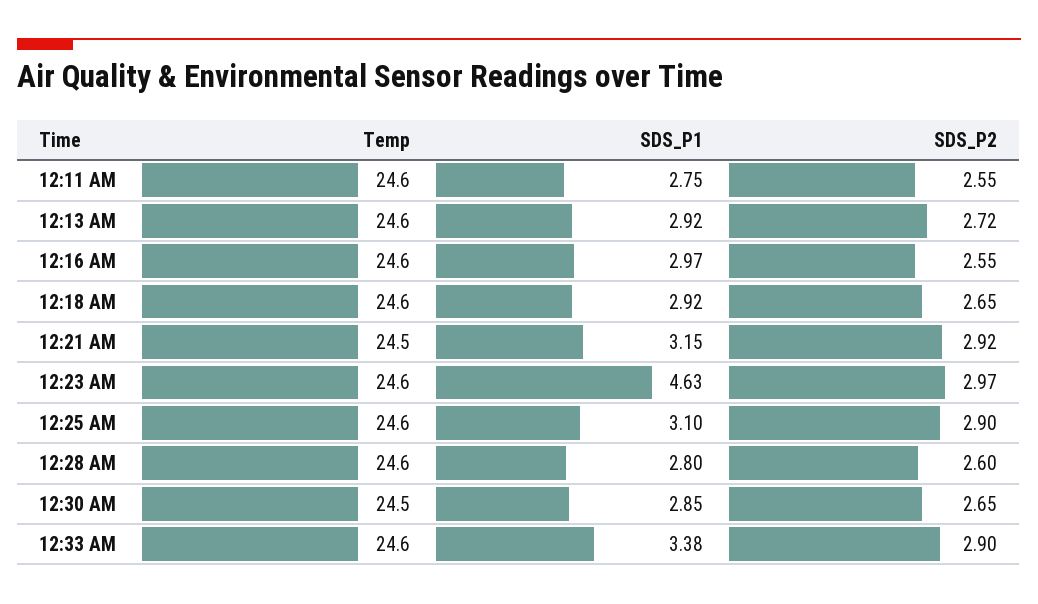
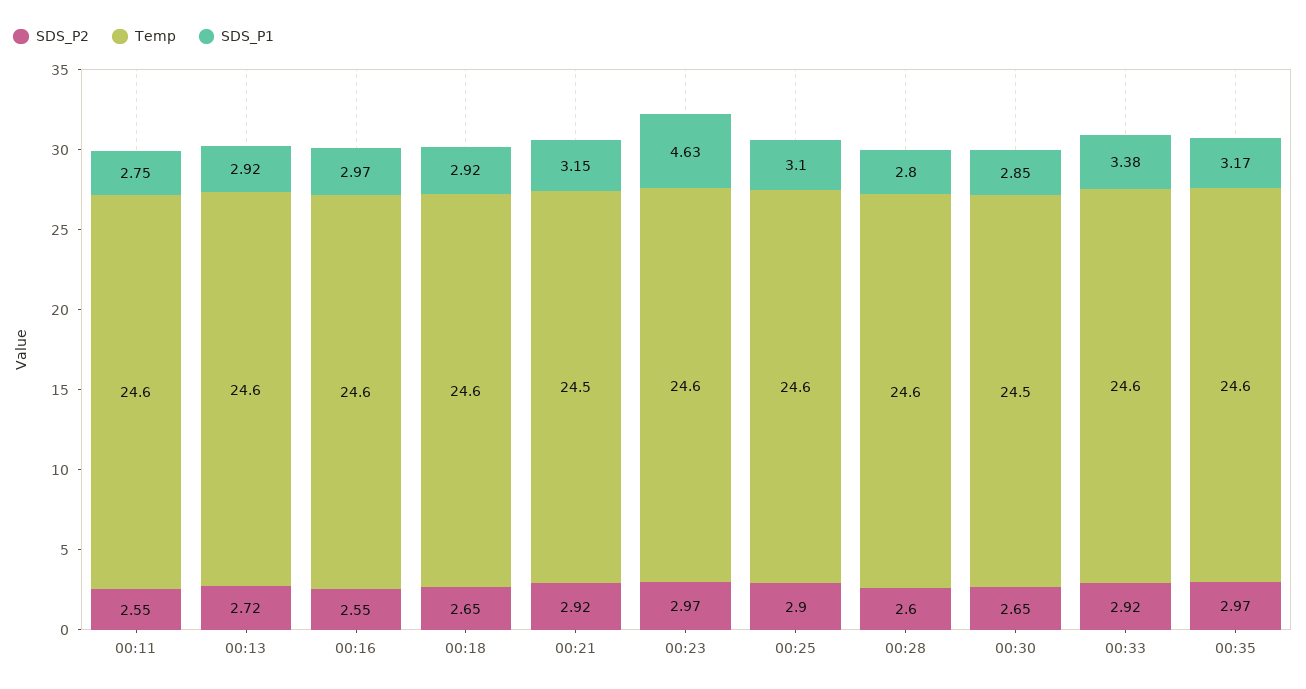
SDS_P2, 12:33 AM: 2.9 -> 2.92
SDS_P2, 00:35: none -> 2.97
Temp, 00:35: none -> 24.6
SDS_P1, 00:35: none -> 3.17

